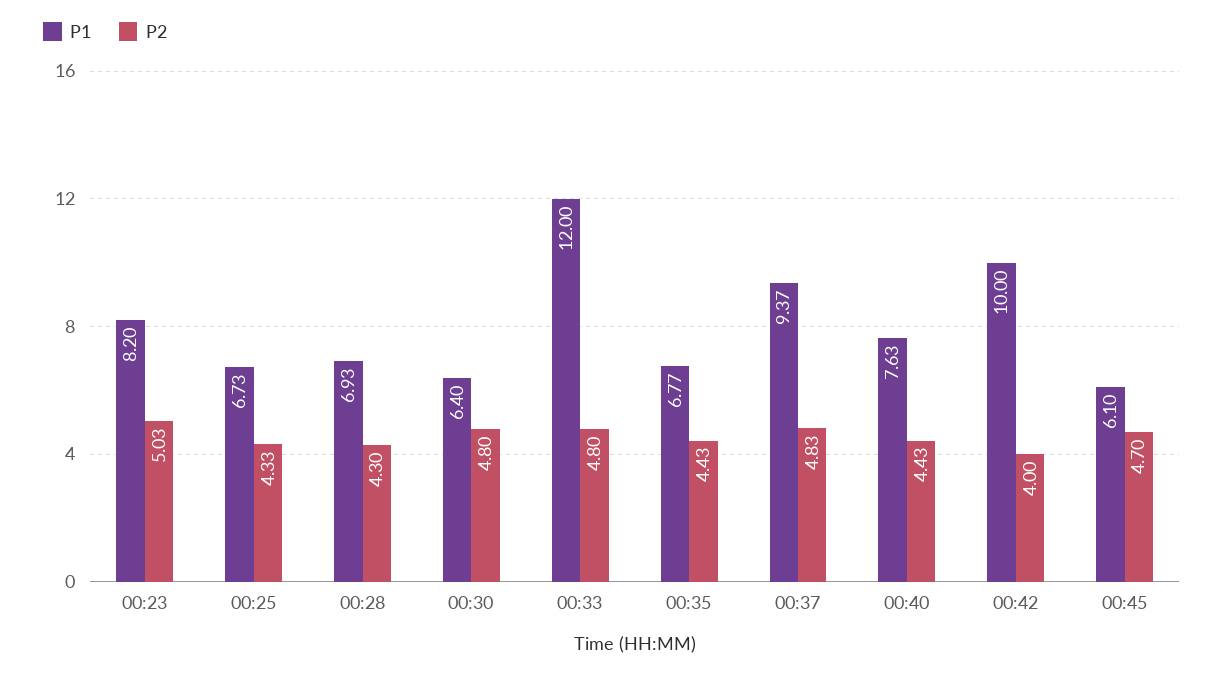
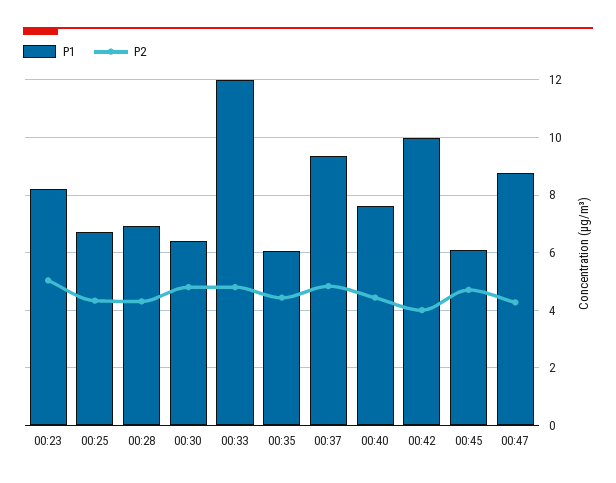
P1, 00:35: 6.77 -> 6
P1, 00:47: none -> 8.75
P2, 00:47: none -> 4.25

